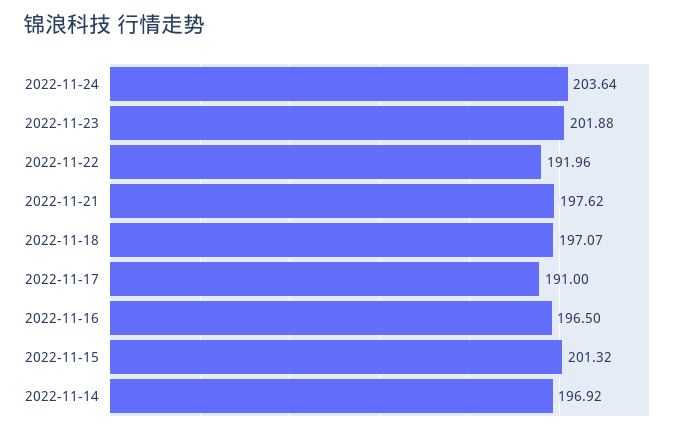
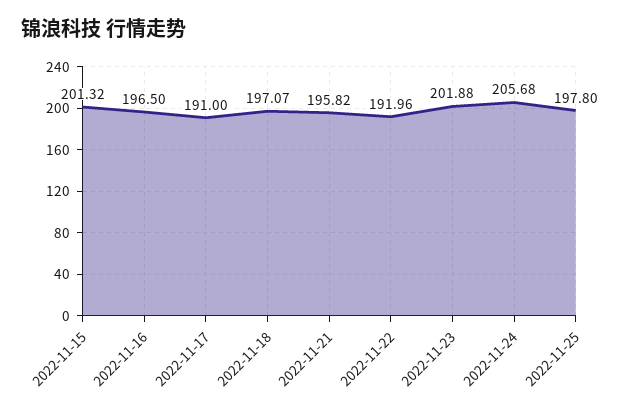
2022-11-24: 203.64 -> 205.68
2022-11-21: 197.62 -> 195.82
2022-11-14: 196.92 -> none
2022-11-25: none -> 197.8

